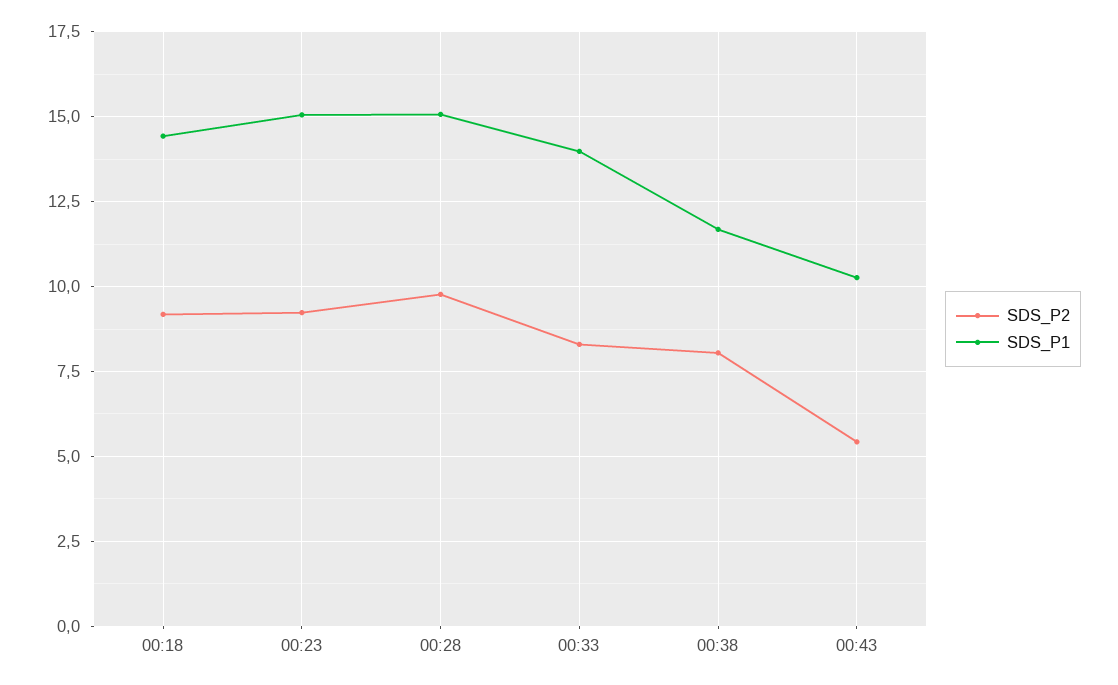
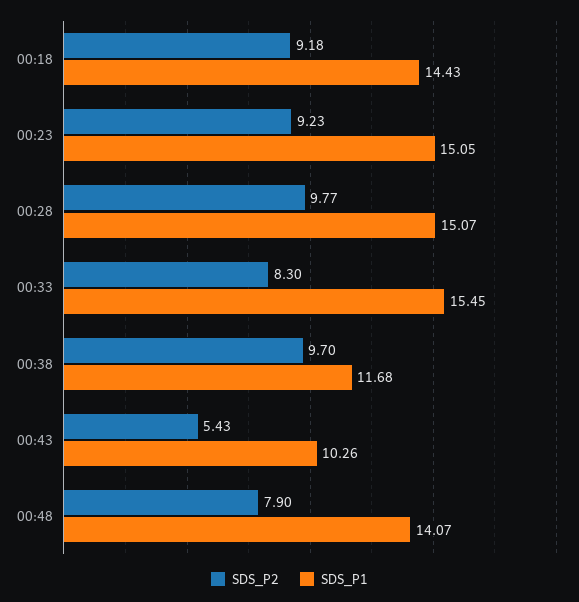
SDS_P1, 00:33: 14 -> 15.45
SDS_P2, 00:38: 8 -> 9.7
SDS_P2, 00:48: none -> 7.9
SDS_P1, 00:48: none -> 14.07

